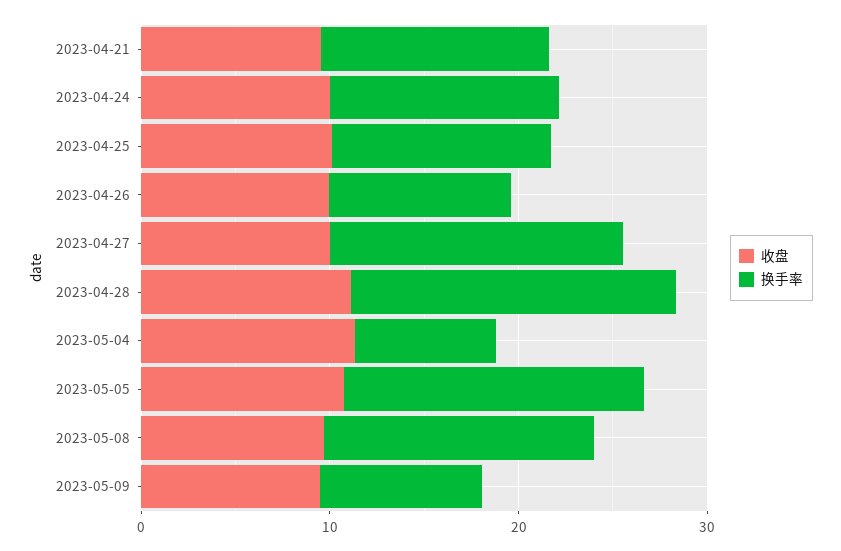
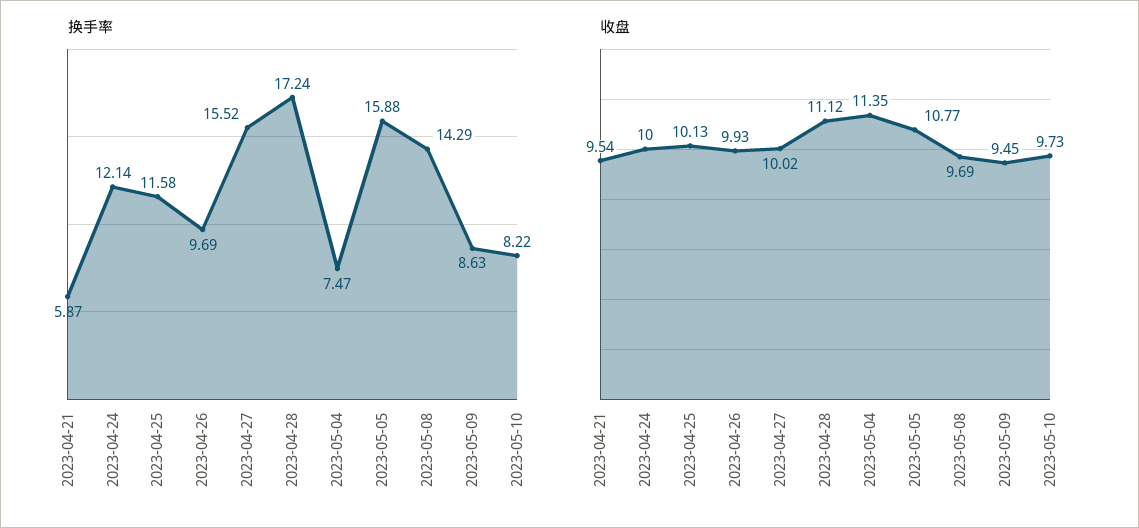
换手率, 2023-04-21: 12 -> 5.87
换手率, 2023-05-10: none -> 8.22
收盘, 2023-05-10: none -> 9.73

